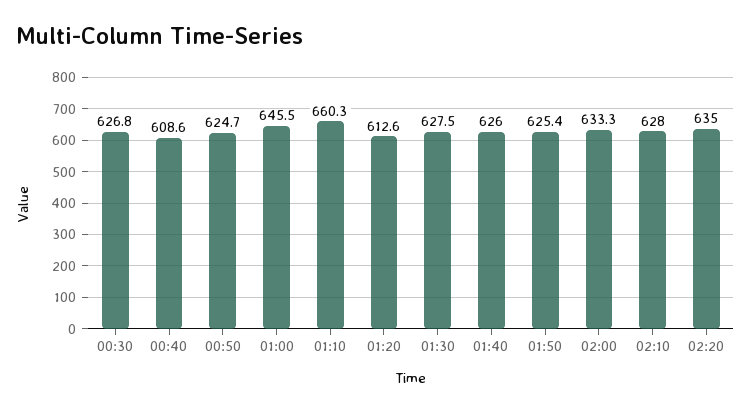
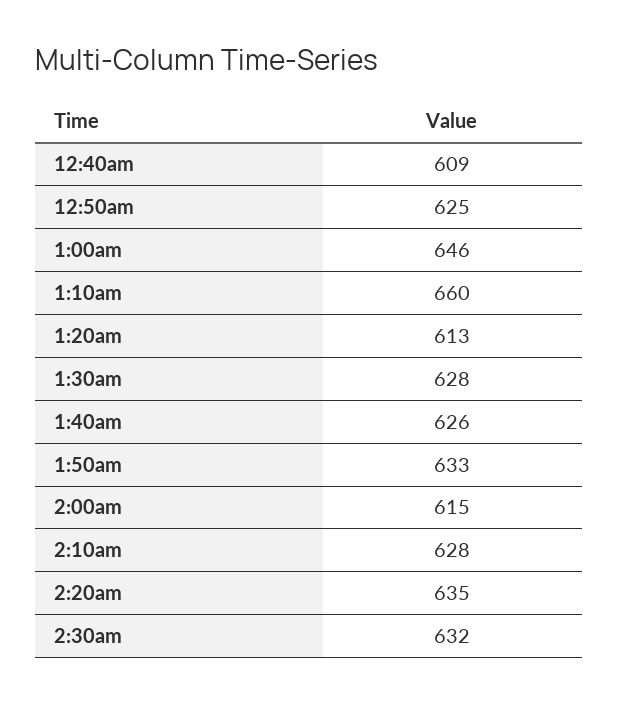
00:30: 626.8 -> none
01:50: 625.4 -> 633
02:00: 633.3 -> 615
2:30am: none -> 632

